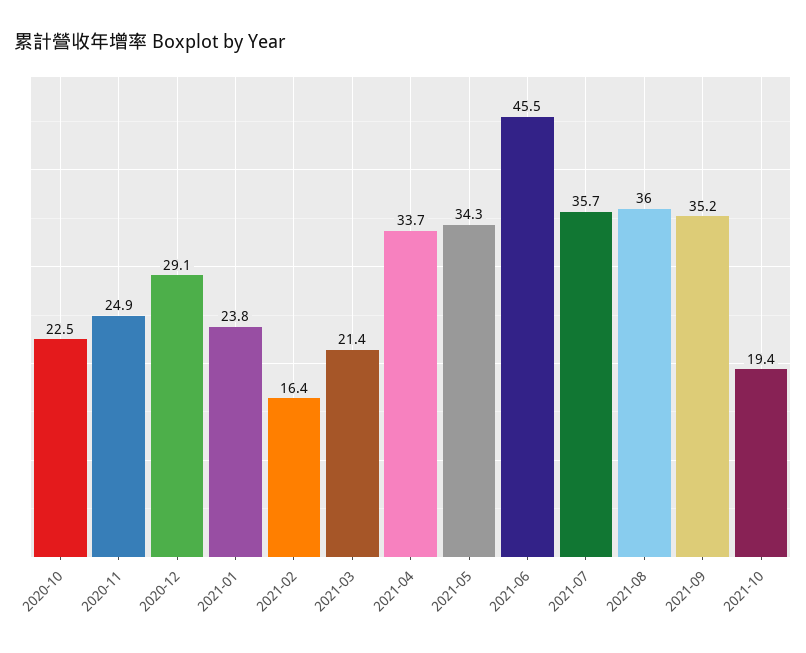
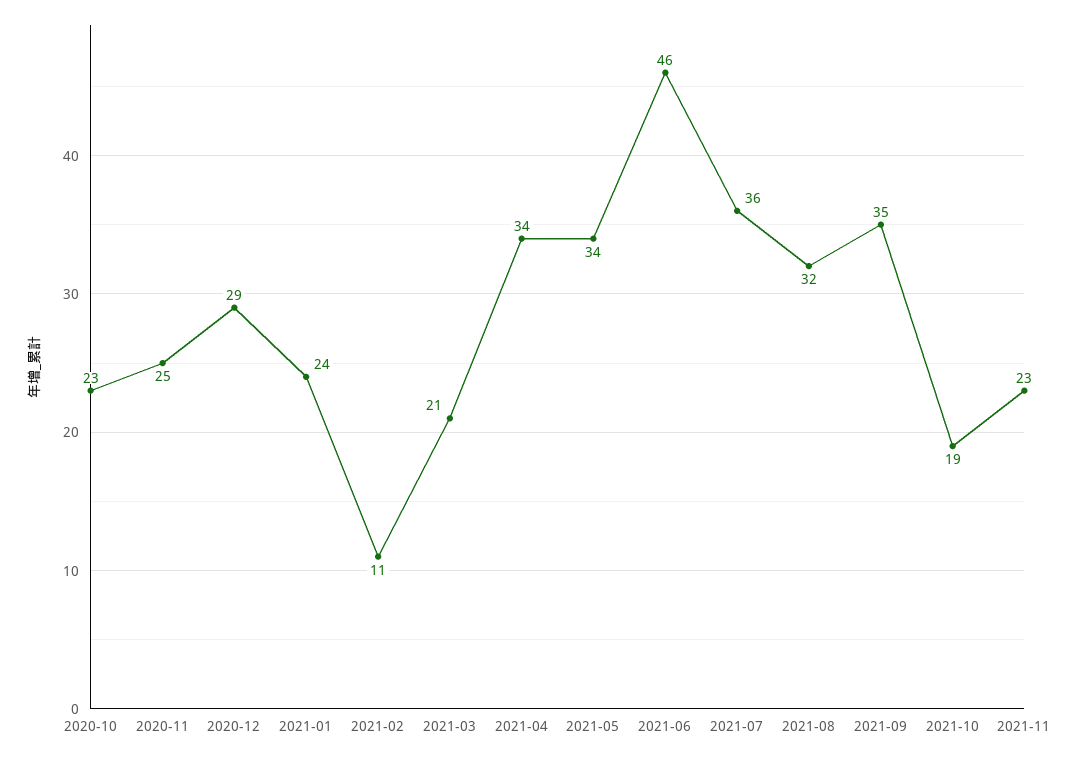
2021-02: 16.4 -> 11
2021-08: 36 -> 32
2021-11: none -> 23

